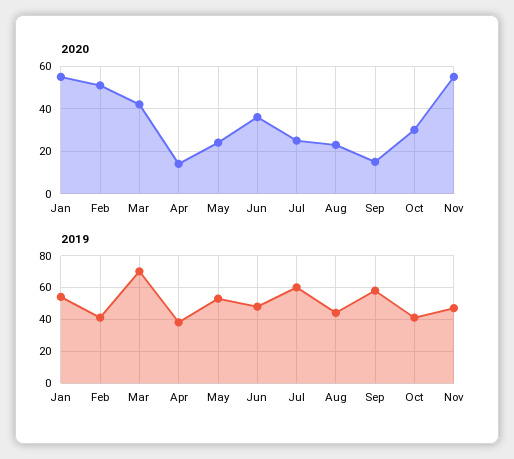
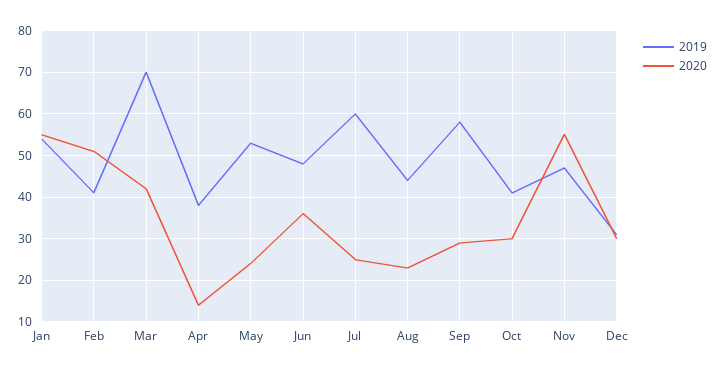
2020, Sep: 15 -> 30
2019, Dec: none -> 30
2020, Dec: none -> 30

